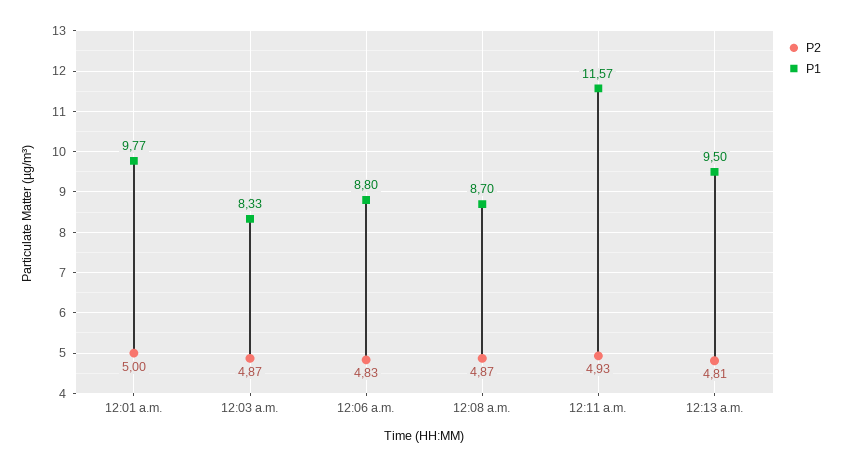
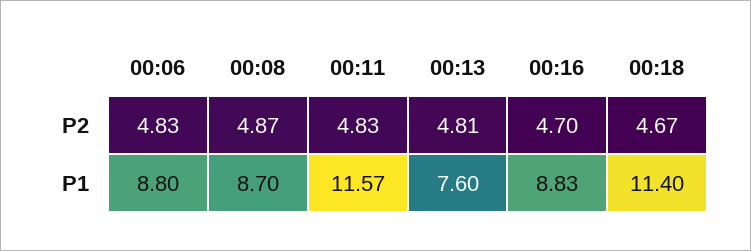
P2, 12:01 a.m.: 5 -> none
P1, 12:01 a.m.: 9.77 -> none
P2, 12:03 a.m.: 4.87 -> none
P1, 12:03 a.m.: 8.33 -> none
P2, 12:11 a.m.: 4.93 -> 4.83
P1, 12:13 a.m.: 9.5 -> 7.6
P2, 00:16: none -> 4.7
P2, 00:18: none -> 4.67
P1, 00:16: none -> 8.83
P1, 00:18: none -> 11.4

